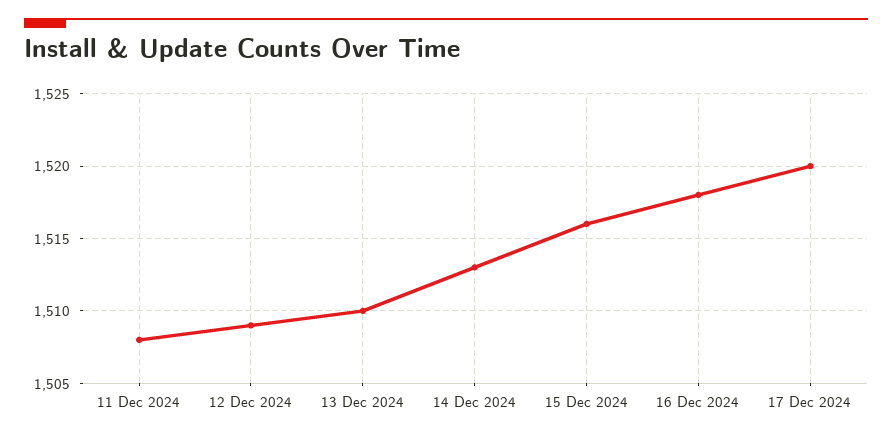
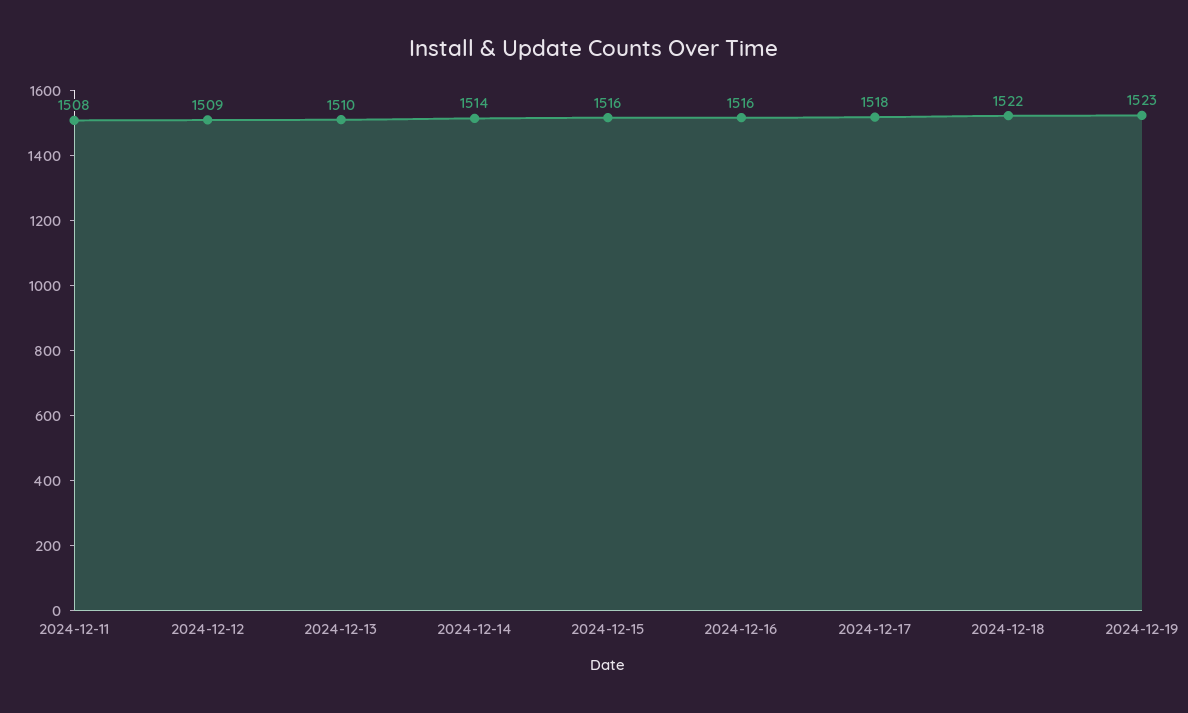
14 Dec 2024: 1513 -> 1514
16 Dec 2024: 1518 -> 1516
17 Dec 2024: 1520 -> 1518
2024-12-18: none -> 1522
2024-12-19: none -> 1523

